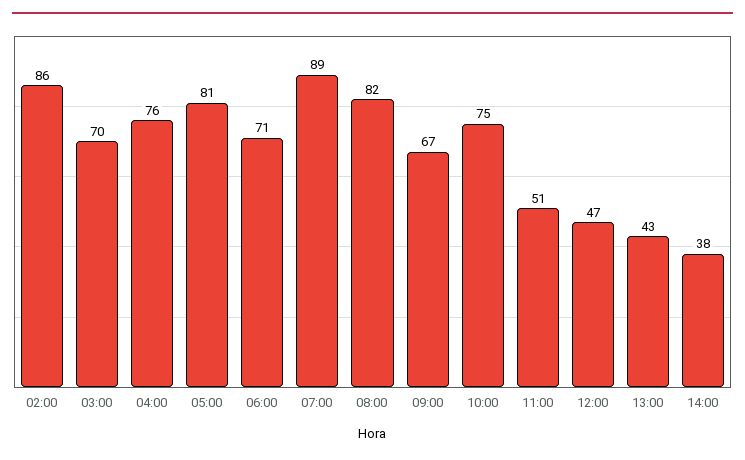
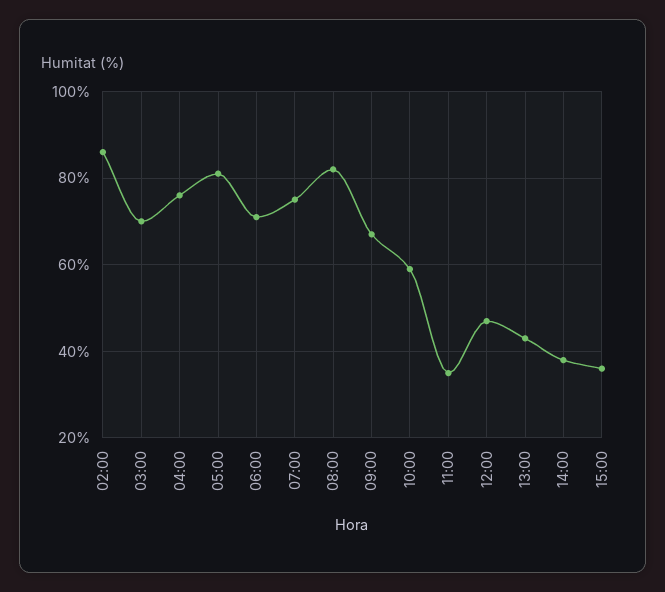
07:00: 89 -> 75
10:00: 75 -> 60
11:00: 51 -> 35
15:00: none -> 35

